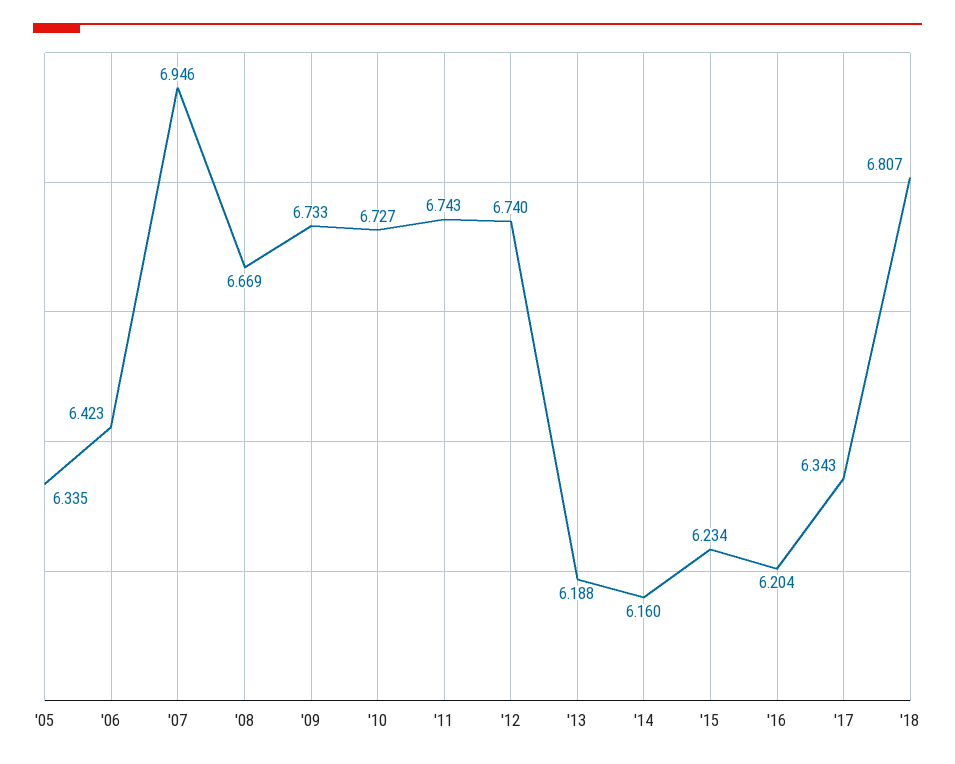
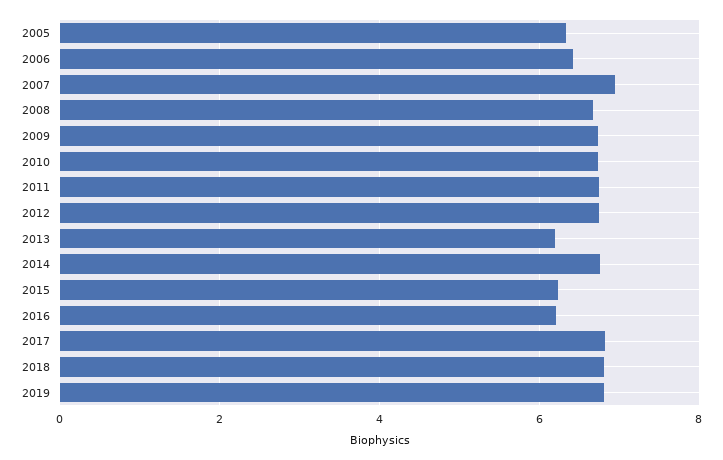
'14: 6.16 -> 6.8
'17: 6.343 -> 6.8
2019: none -> 6.8

